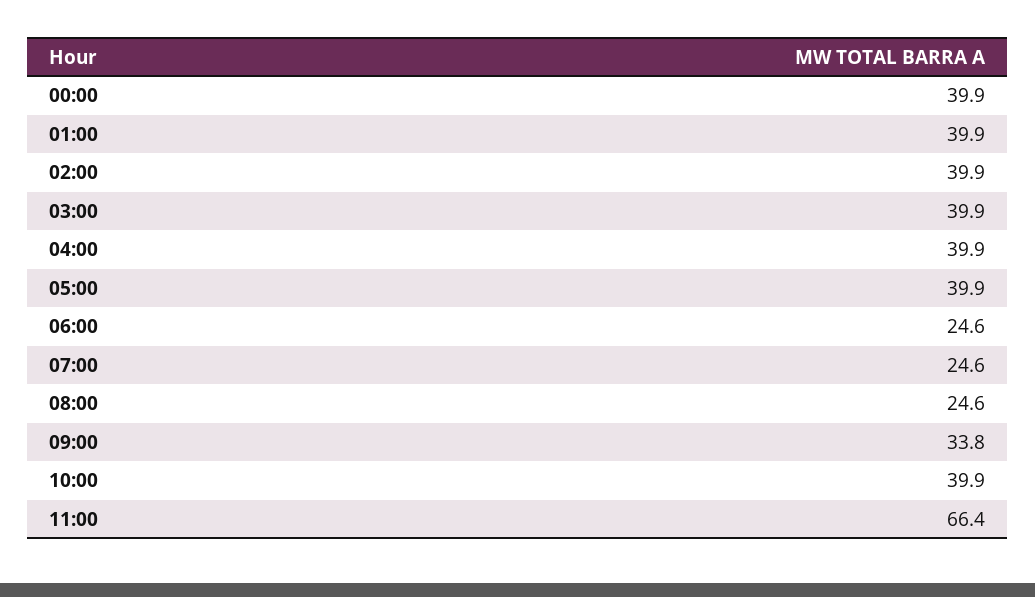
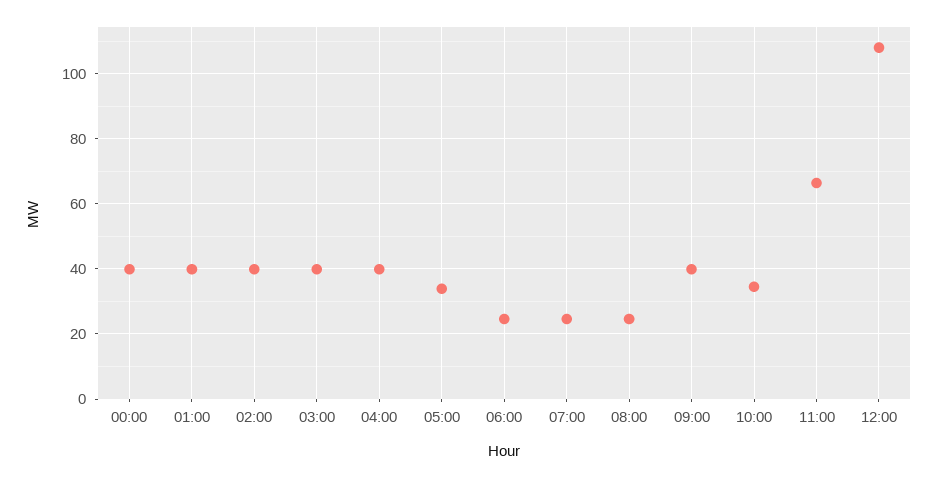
05:00: 39.9 -> 34
09:00: 33.8 -> 40
10:00: 39.9 -> 34
12:00: none -> 108

